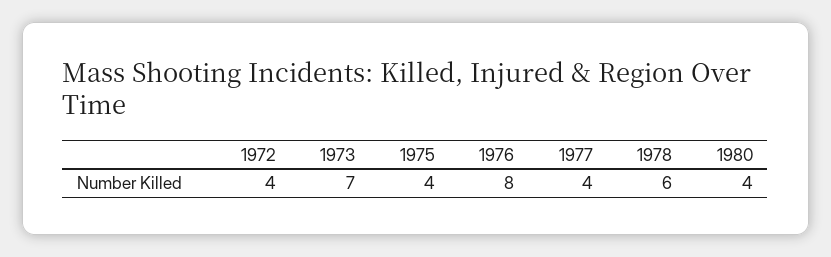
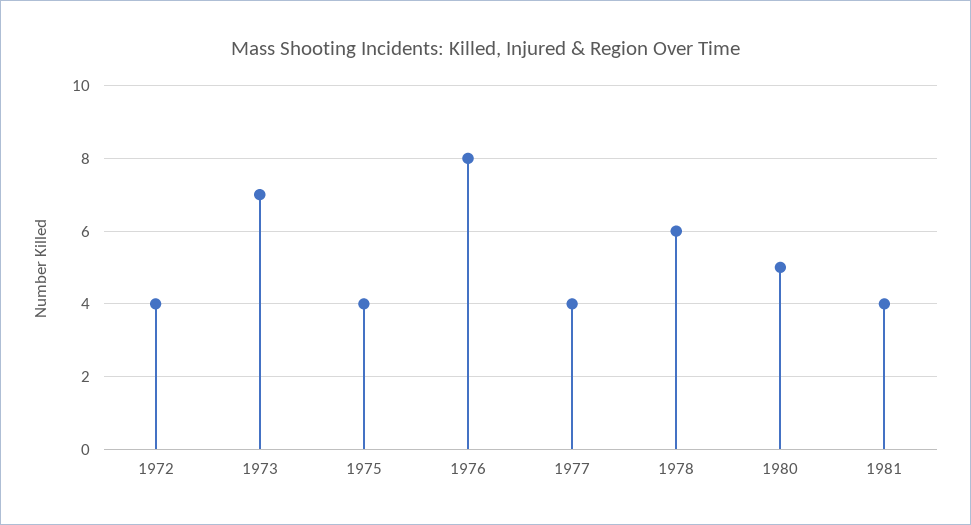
1980: 4 -> 5
1981: none -> 4

